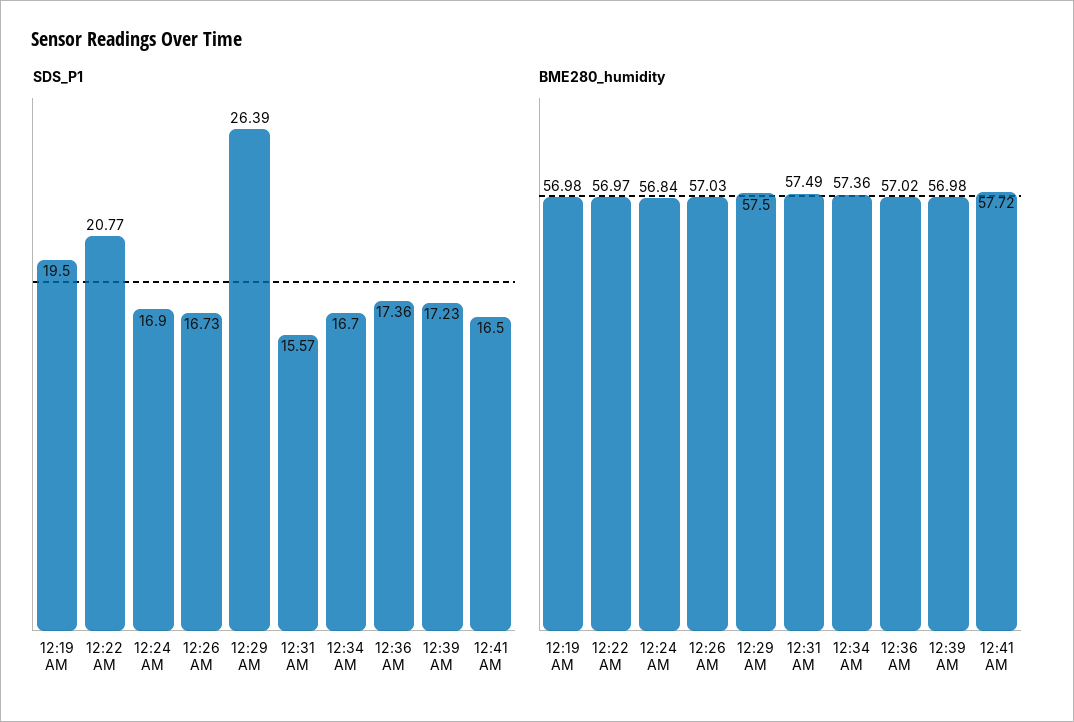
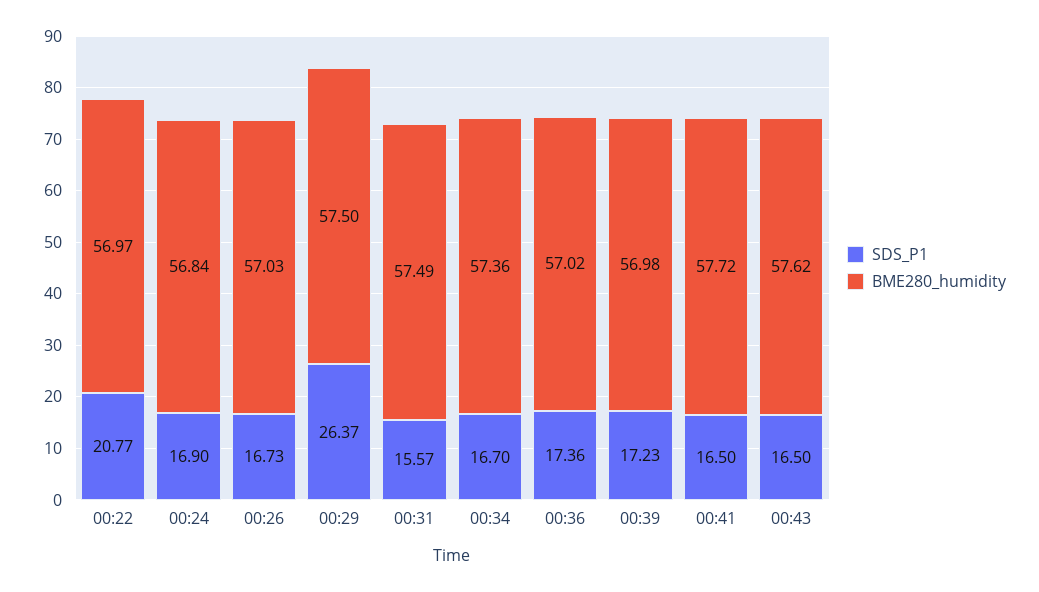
SDS_P1, 12:19 AM: 19.5 -> none
SDS_P1, 12:29 AM: 26.39 -> 26.37
BME280_humidity, 12:19 AM: 56.98 -> none
SDS_P1, 00:43: none -> 16.5
BME280_humidity, 00:43: none -> 57.62

